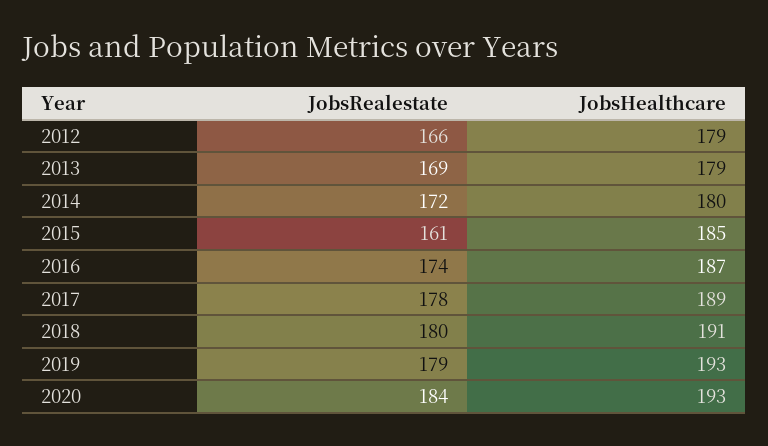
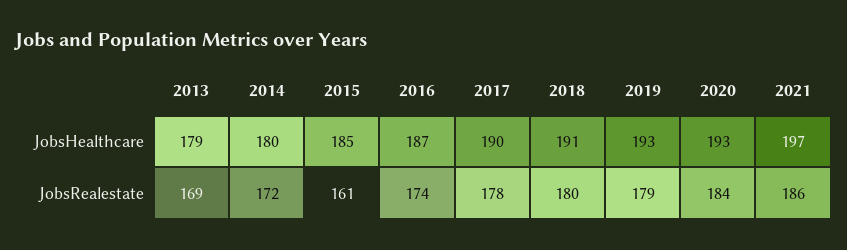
JobsRealestate, 2012: 166 -> none
JobsHealthcare, 2012: 179 -> none
JobsHealthcare, 2017: 189 -> 190
JobsHealthcare, 2021: none -> 197
JobsRealestate, 2021: none -> 186

